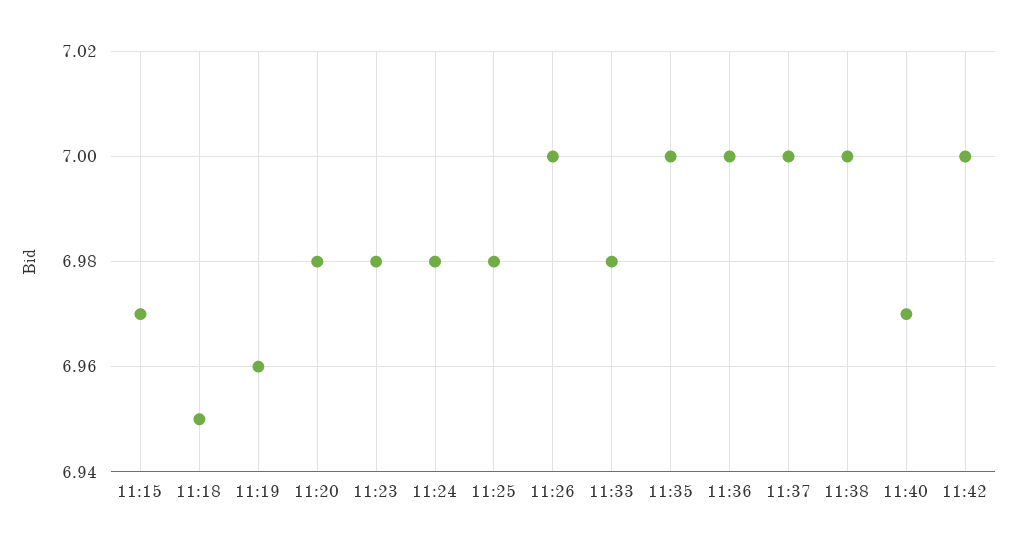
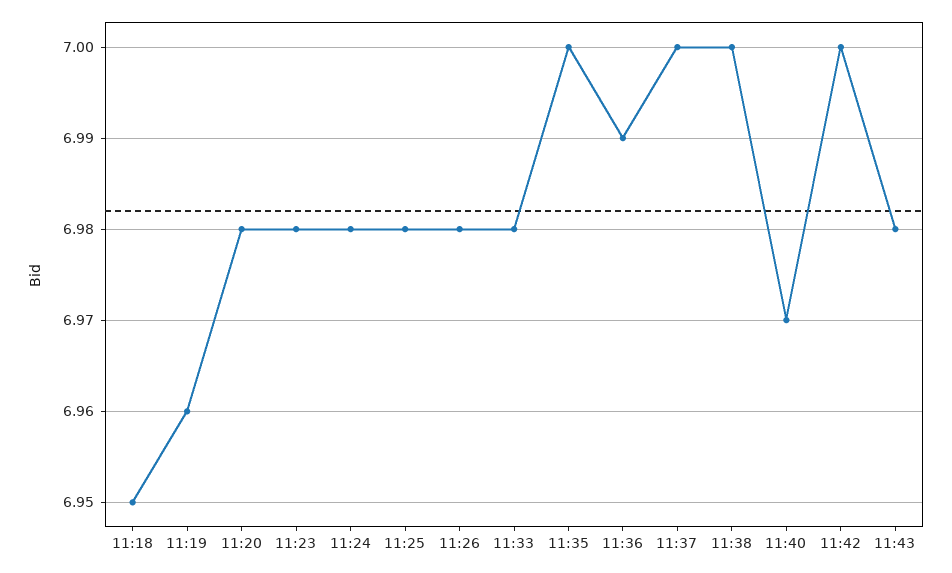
11:15: 6.97 -> none
11:26: 7 -> 6.98
11:36: 7 -> 6.99
11:43: none -> 6.98

